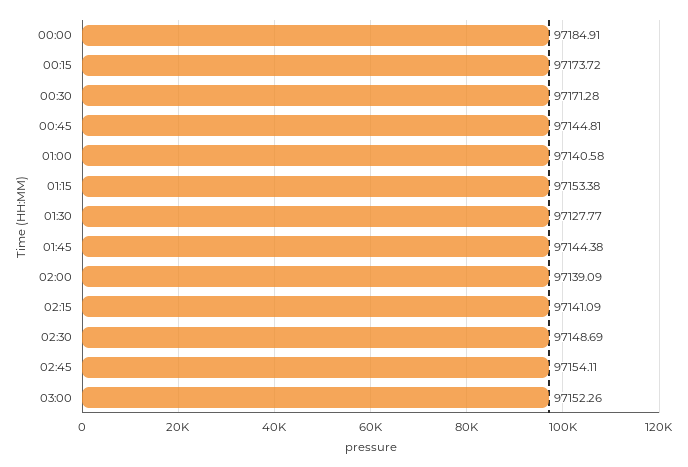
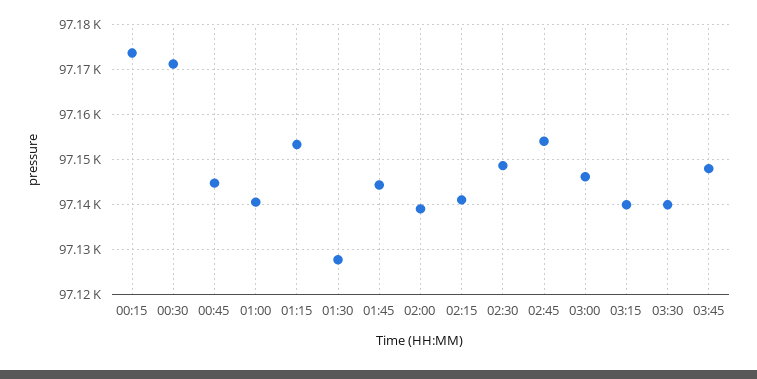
00:00: 97184.91 -> none
03:00: 97152.26 -> 97146
03:15: none -> 97140
03:30: none -> 97140
03:45: none -> 97148

